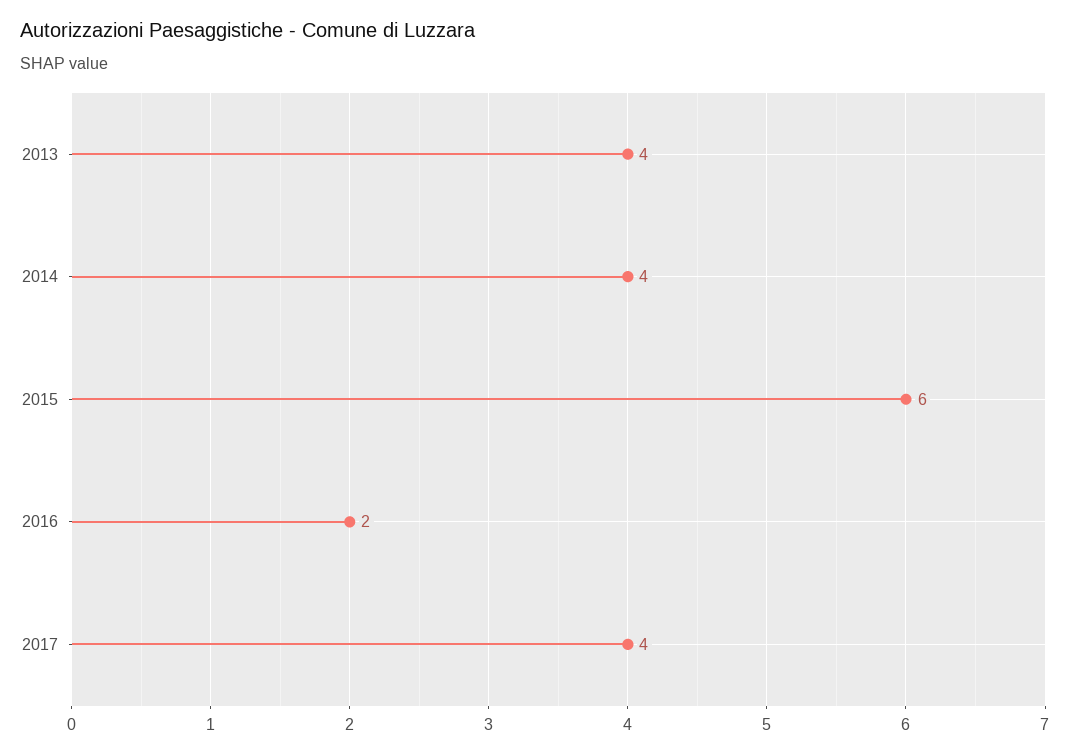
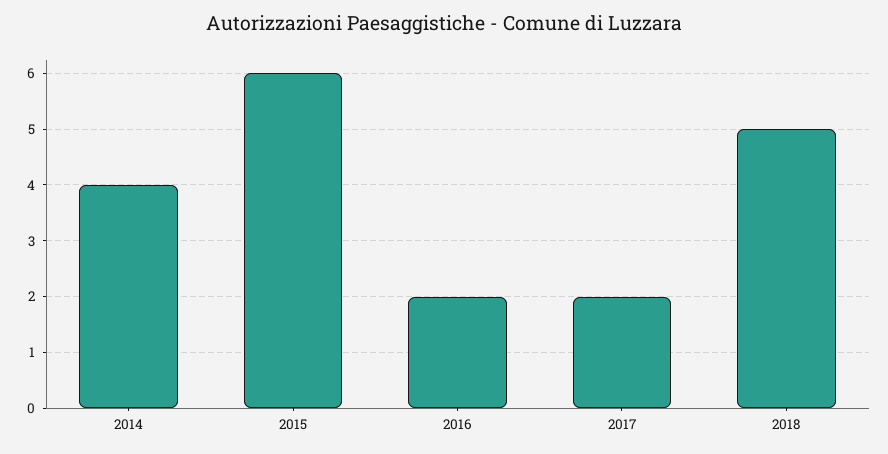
2013: 4 -> none
2017: 4 -> 2
2018: none -> 5

